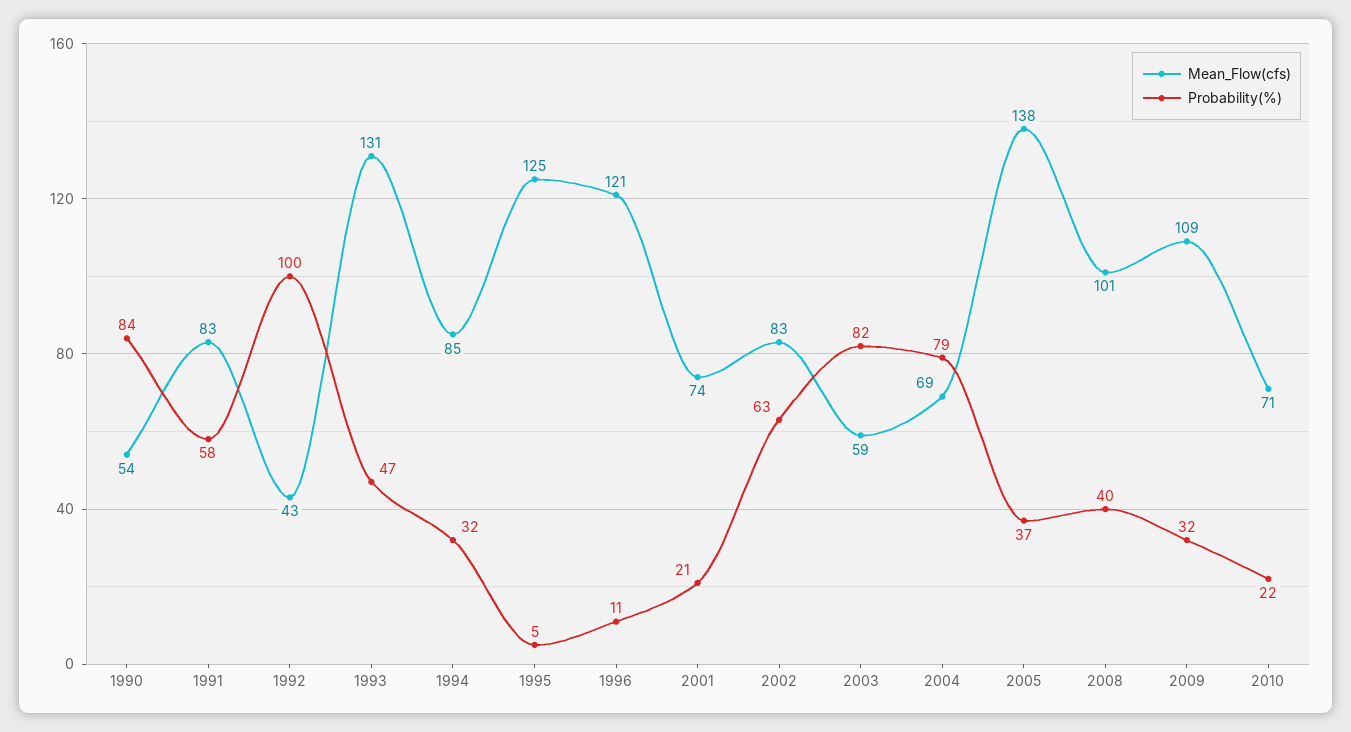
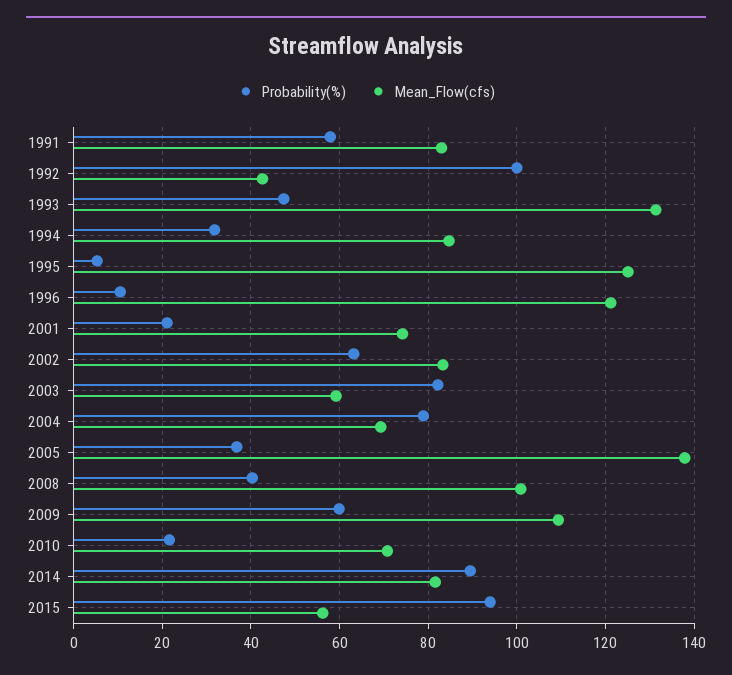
Mean_Flow(cfs), 1990: 54 -> none
Probability(%), 1990: 84 -> none
Probability(%), 2009: 32 -> 60
Probability(%), 2014: none -> 90
Mean_Flow(cfs), 2014: none -> 82
Probability(%), 2015: none -> 94
Mean_Flow(cfs), 2015: none -> 56

